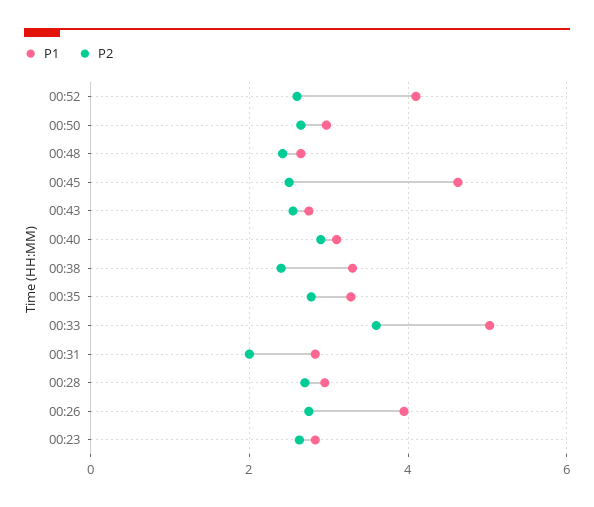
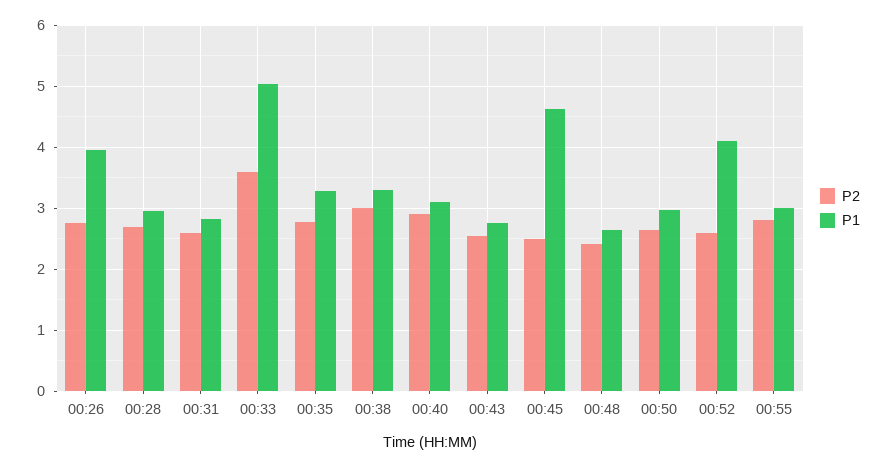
P2, 00:38: 2.4 -> 3
P2, 00:31: 2 -> 2.6
P1, 00:23: 2.8 -> none
P2, 00:23: 2.6 -> none
P2, 00:55: none -> 2.8
P1, 00:55: none -> 3

